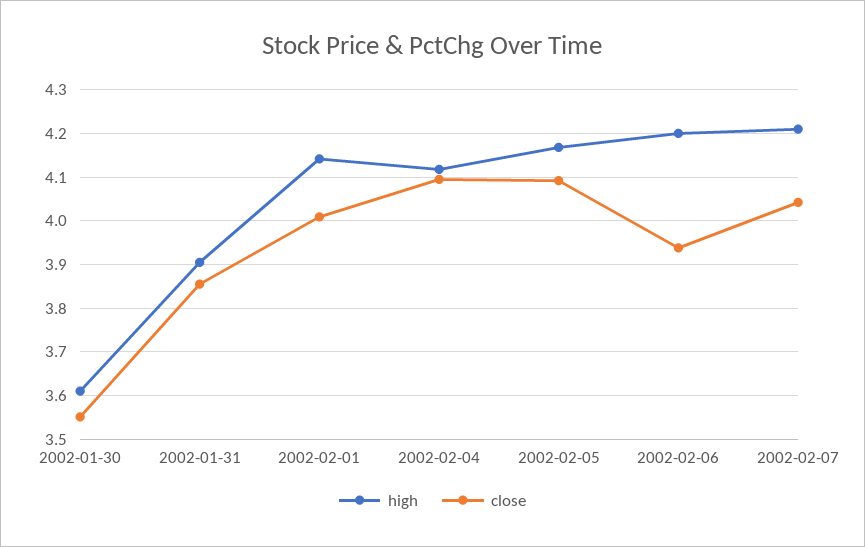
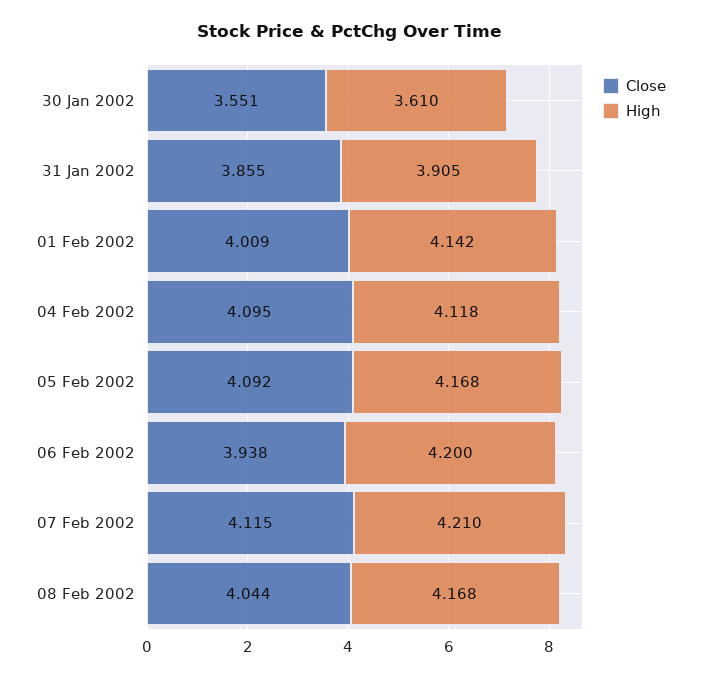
close, 2002-02-07: 4.04 -> 4.115
close, 08 Feb 2002: none -> 4.044
high, 08 Feb 2002: none -> 4.168

